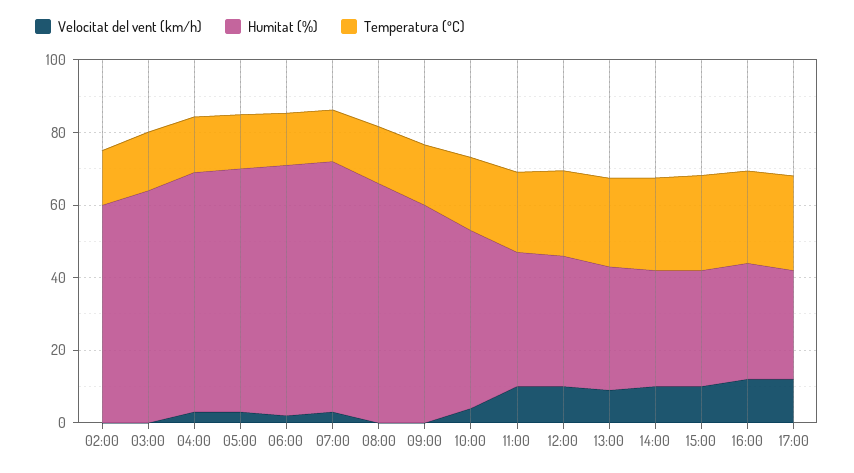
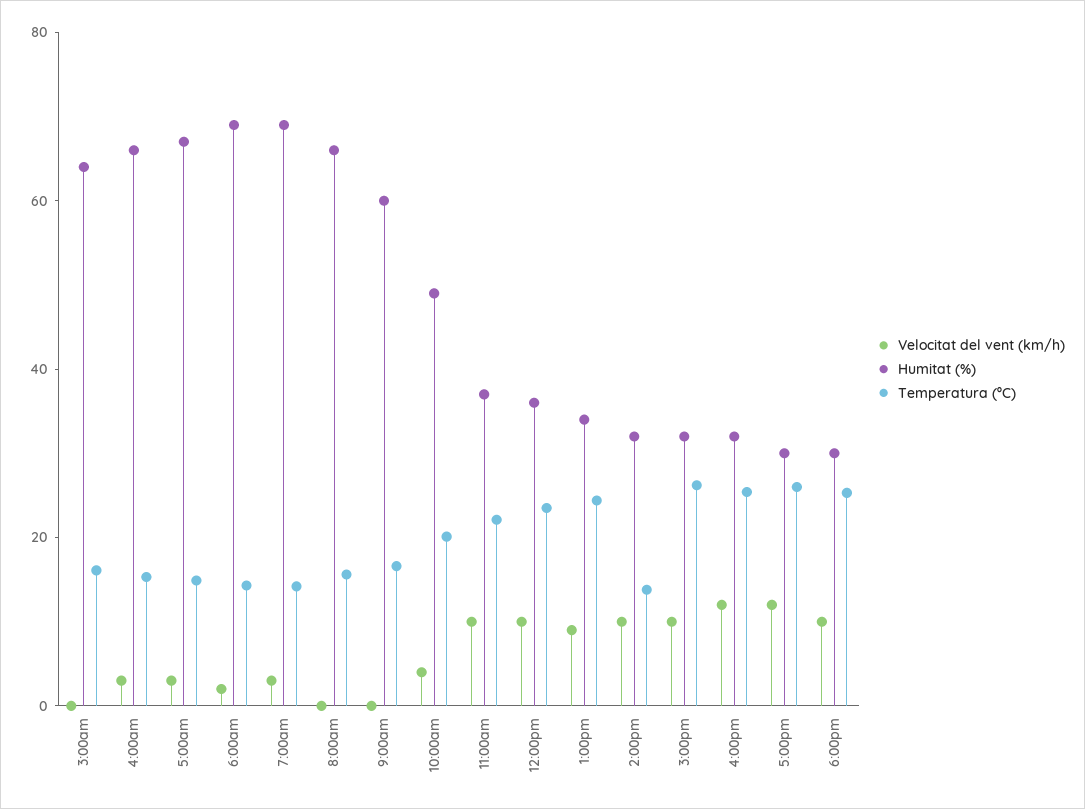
Velocitat del vent (km/h), 02:00: 0 -> none
Humitat (%), 02:00: 60 -> none
Temperatura (ºC), 02:00: 15 -> none
Temperatura (ºC), 14:00: 25 -> 15
Velocitat del vent (km/h), 6:00pm: none -> 10
Humitat (%), 6:00pm: none -> 30
Temperatura (ºC), 6:00pm: none -> 25

